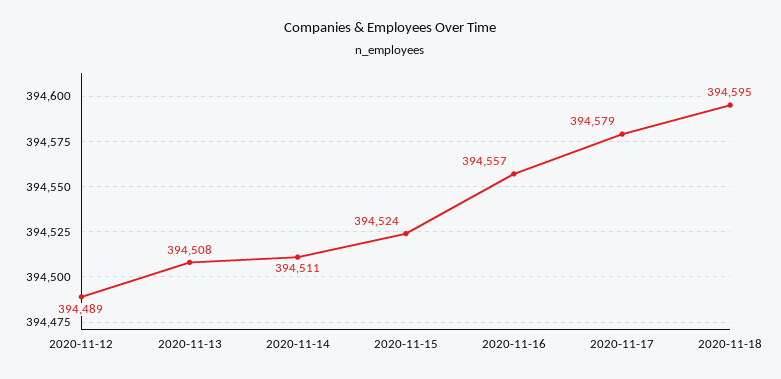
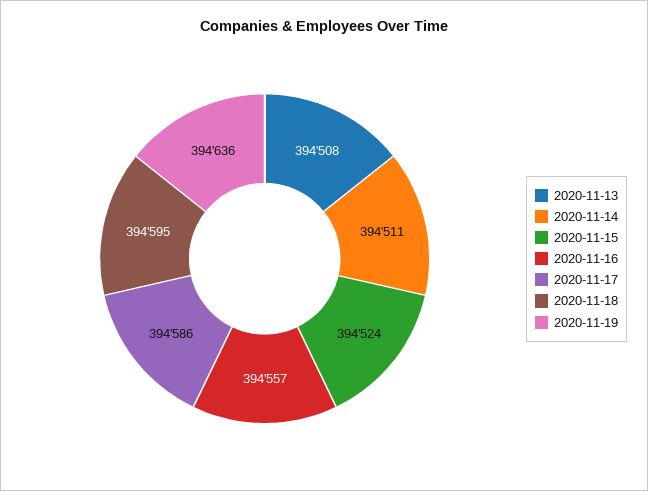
2020-11-12: 394489 -> none
2020-11-17: 394579 -> 394586
2020-11-19: none -> 394636

